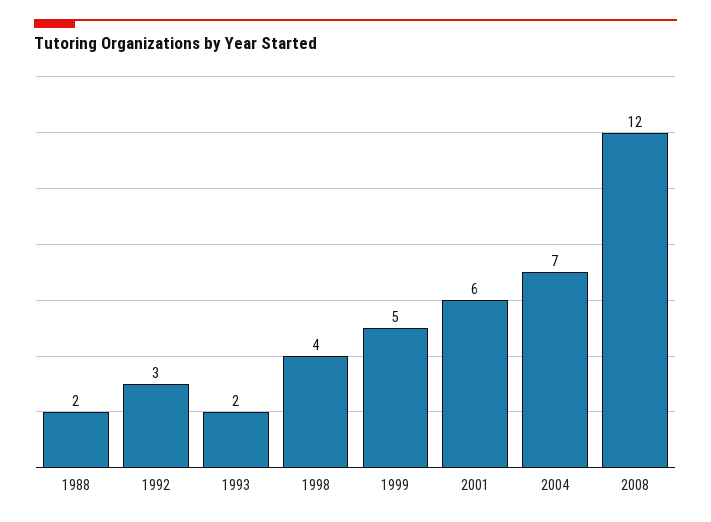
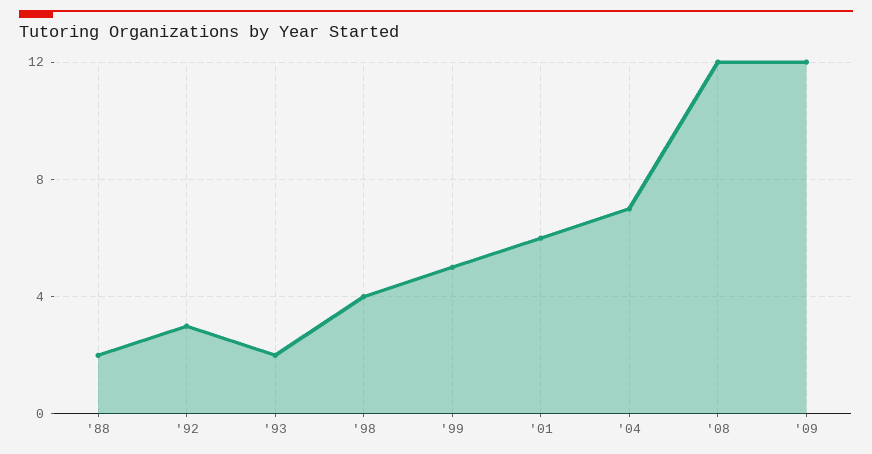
'09: none -> 12

